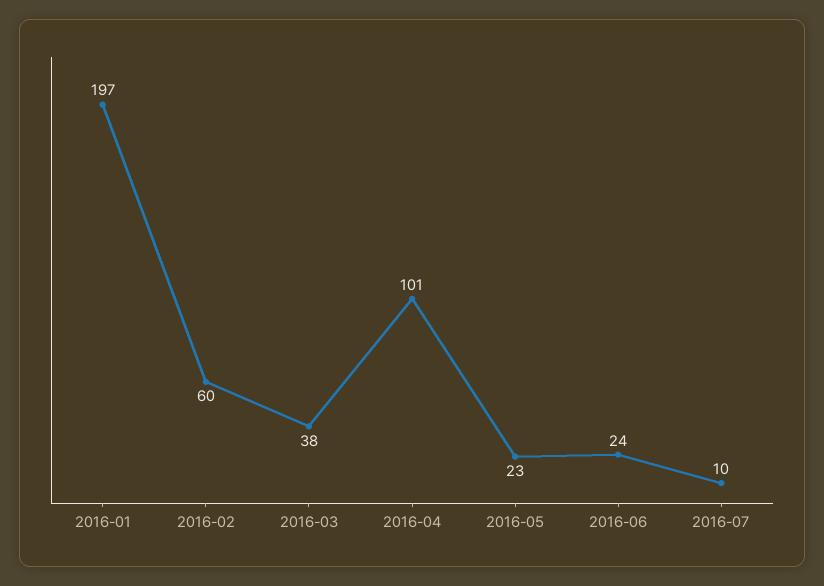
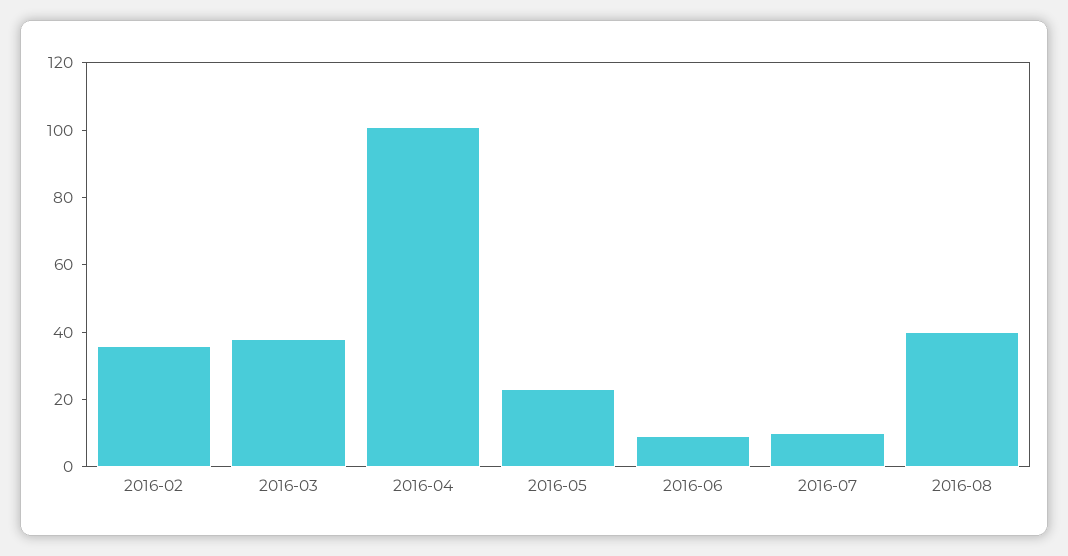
2016-01: 197 -> none
2016-02: 60 -> 35
2016-06: 24 -> 10
2016-08: none -> 40

